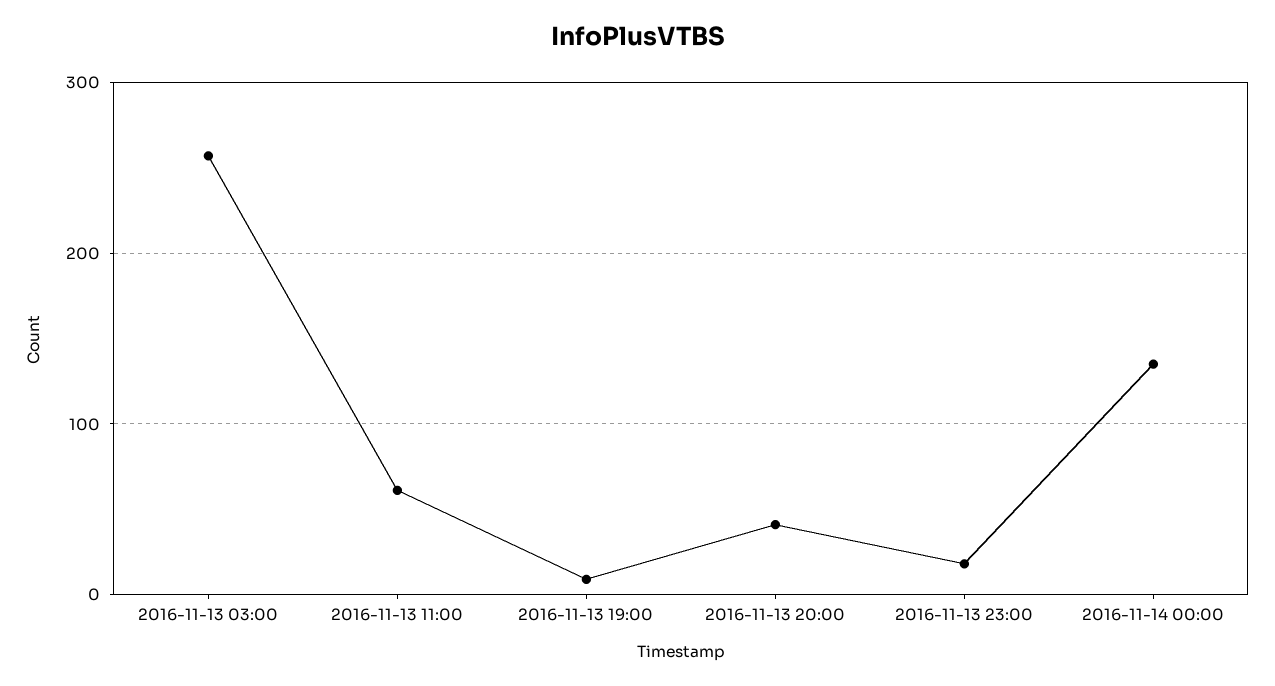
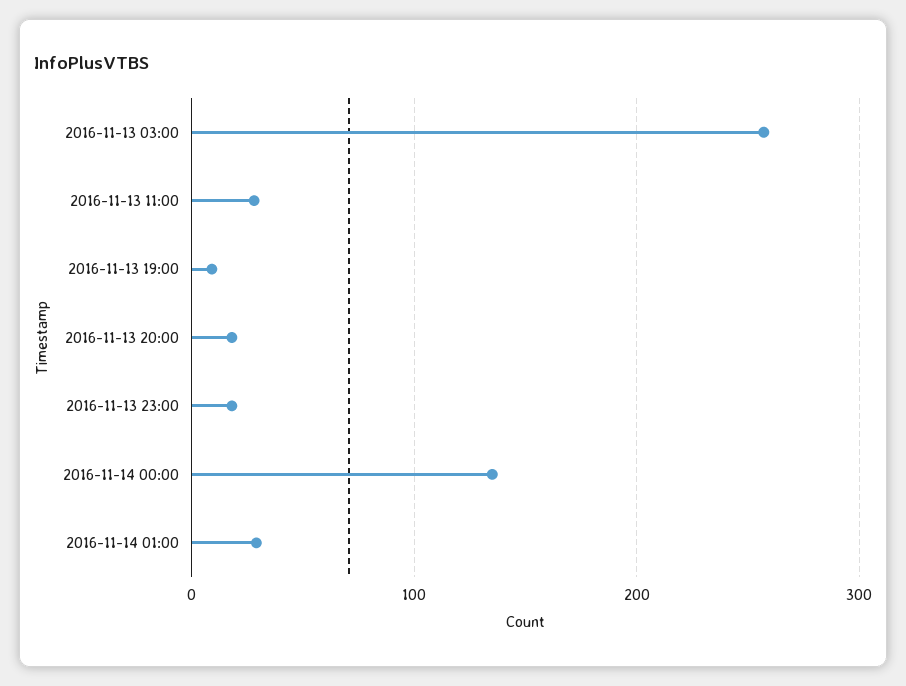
2016-11-13 11:00: 60 -> 30
2016-11-13 20:00: 40 -> 20
2016-11-14 01:00: none -> 30

